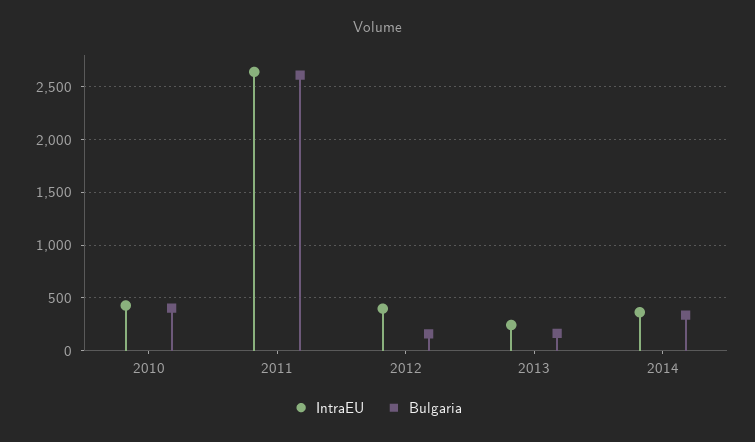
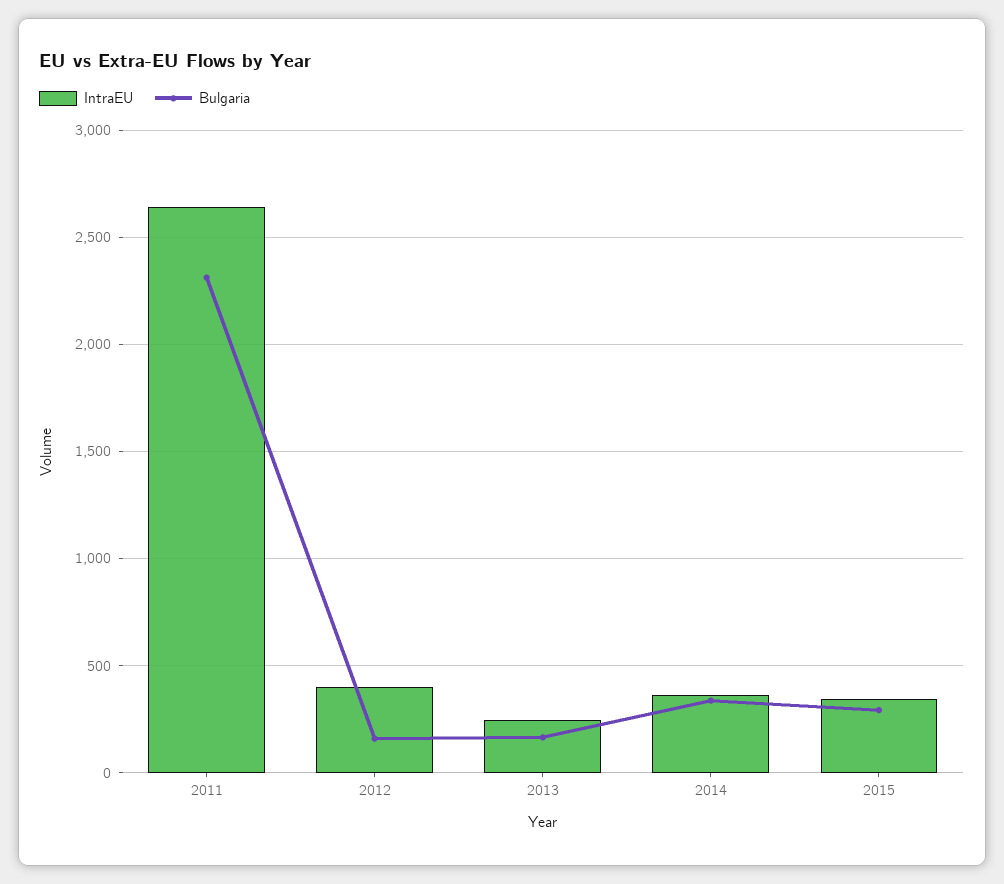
IntraEU, 2010: 400 -> none
Bulgaria, 2010: 400 -> none
Bulgaria, 2011: 2600 -> 2300
IntraEU, 2015: none -> 350
Bulgaria, 2015: none -> 300

